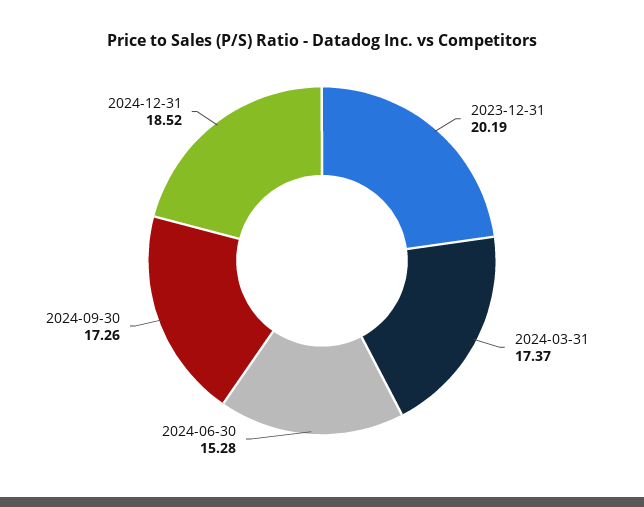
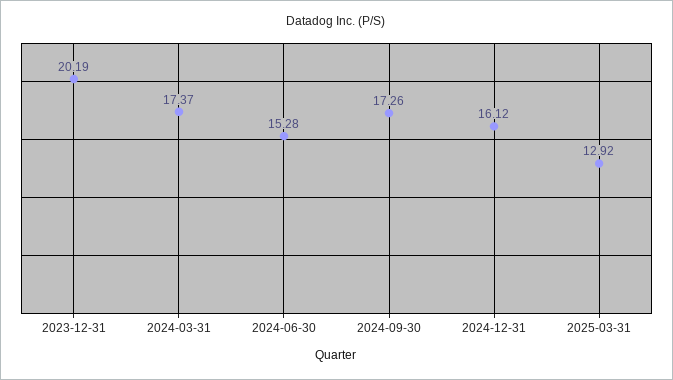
2024-12-31: 18.52 -> 16.12
2025-03-31: none -> 12.92

